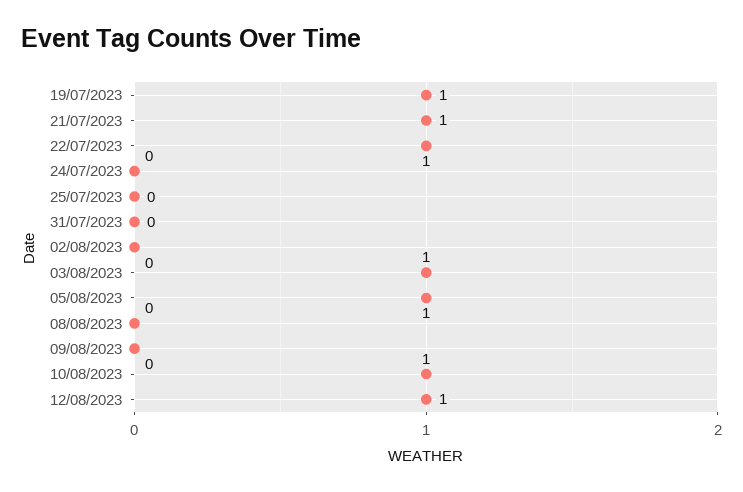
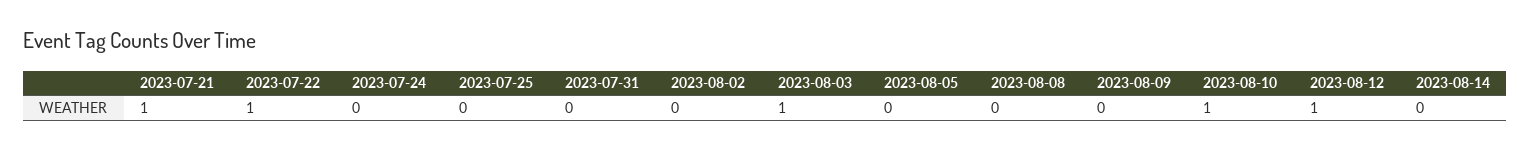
19/07/2023: 1 -> none
05/08/2023: 1 -> 0
2023-08-14: none -> 0

